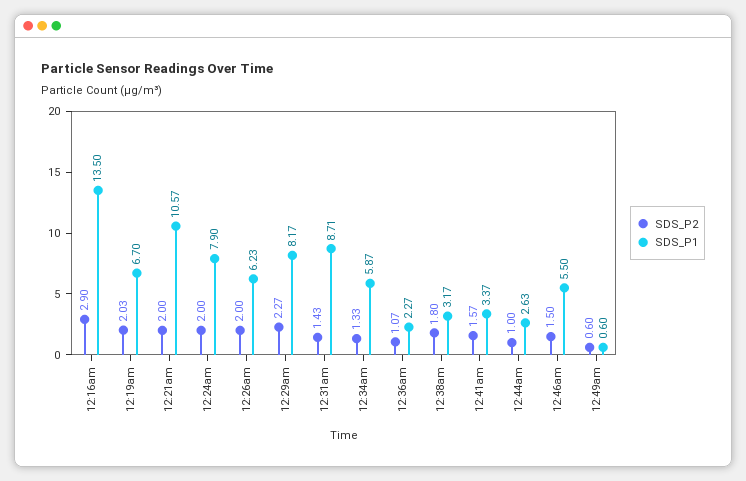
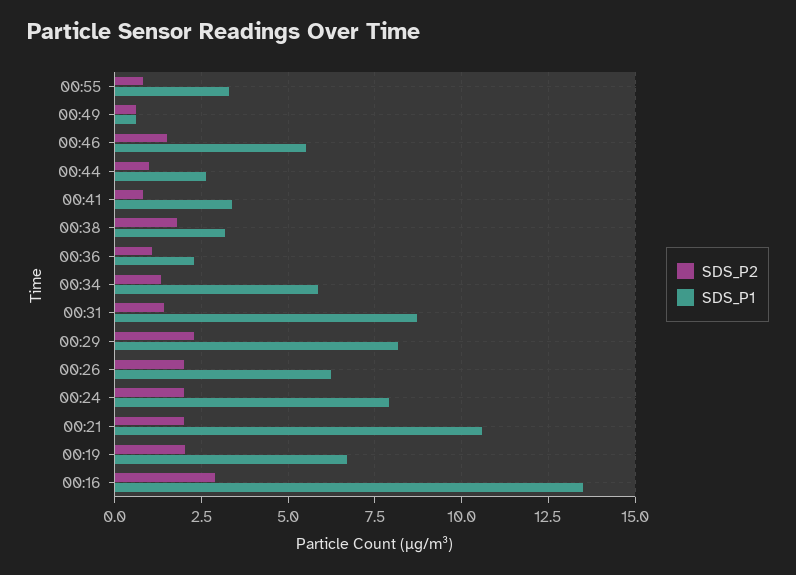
SDS_P2, 12:41am: 1.57 -> 0.75
SDS_P2, 00:55: none -> 0.75
SDS_P1, 00:55: none -> 3.25

